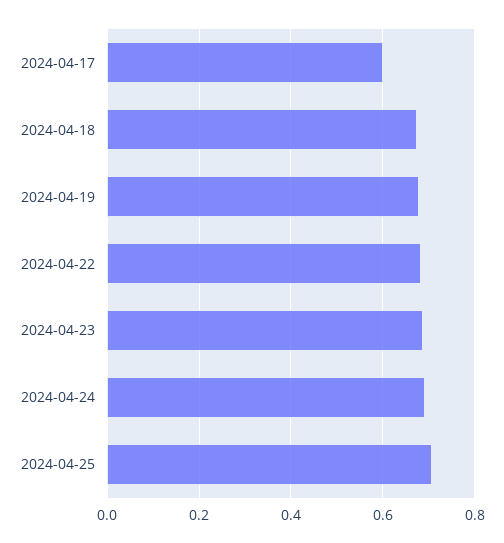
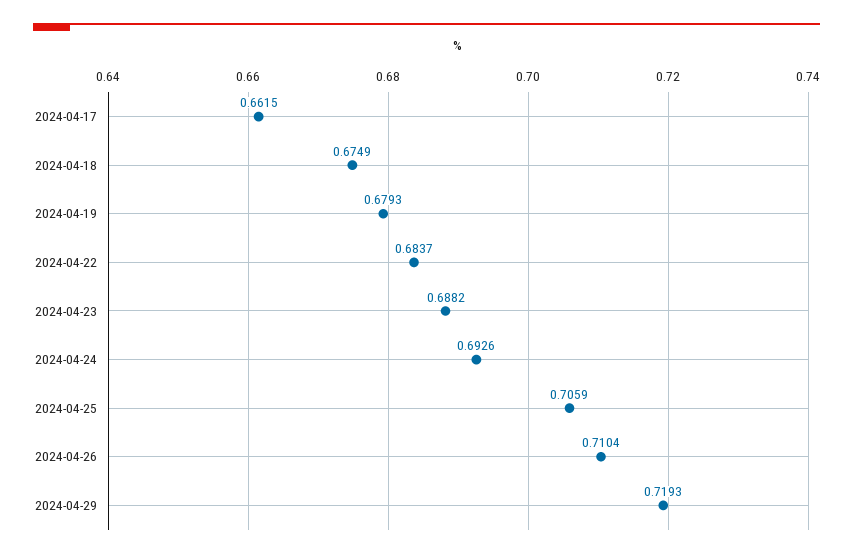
2024-04-17: 0.6 -> 0.6615
2024-04-26: none -> 0.7104
2024-04-29: none -> 0.7193

